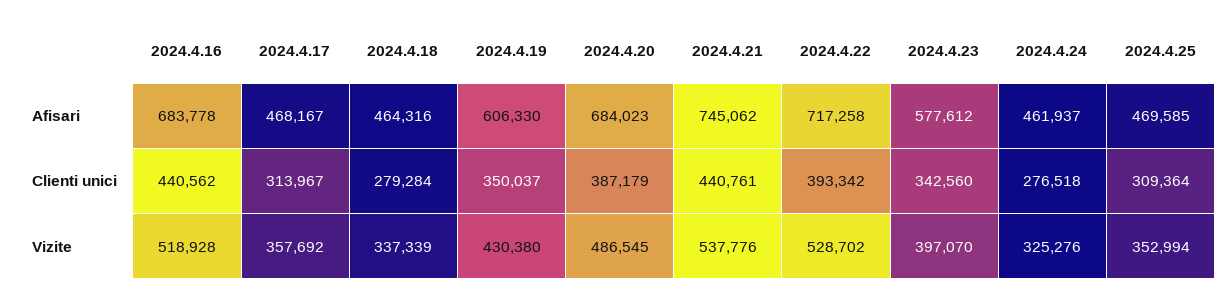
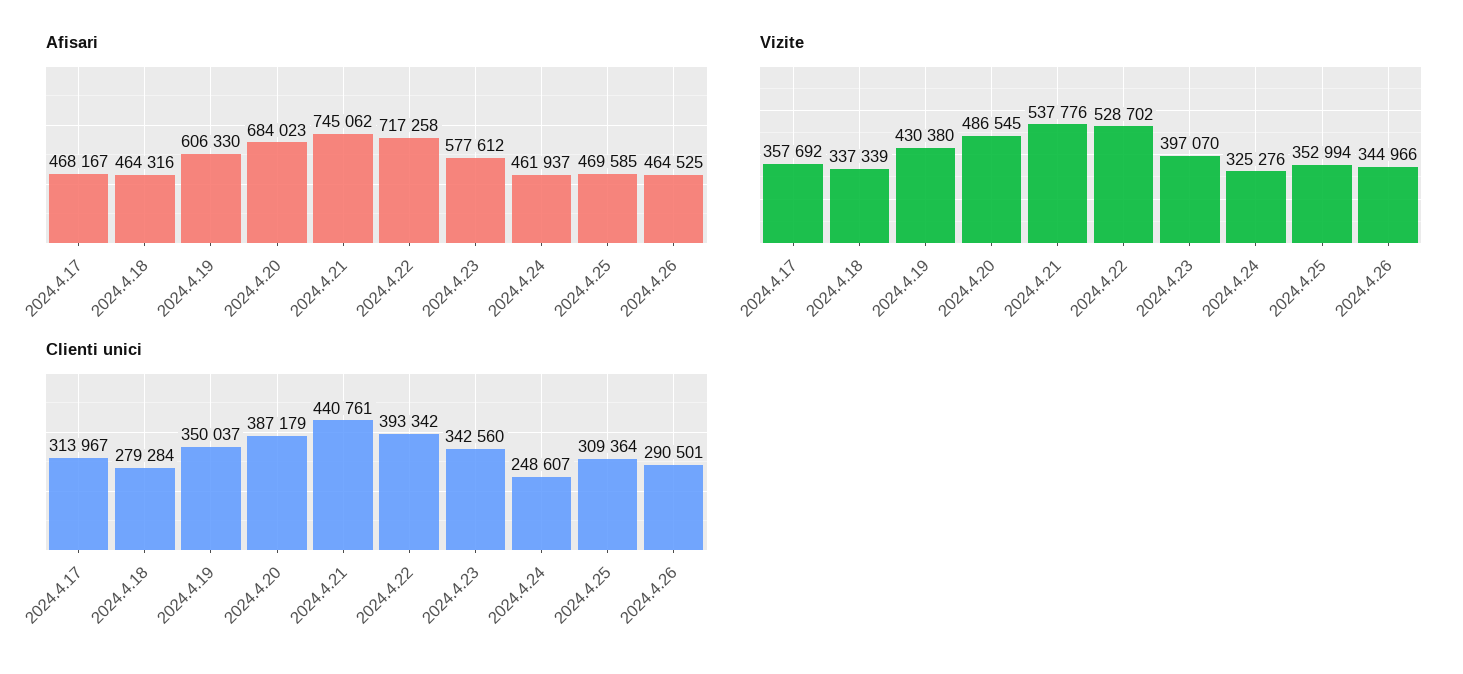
Afisari, 2024.4.16: 683778 -> none
Clienti unici, 2024.4.16: 440562 -> none
Clienti unici, 2024.4.24: 276518 -> 248607
Vizite, 2024.4.16: 518928 -> none
Afisari, 2024.4.26: none -> 464525
Vizite, 2024.4.26: none -> 344966
Clienti unici, 2024.4.26: none -> 290501

